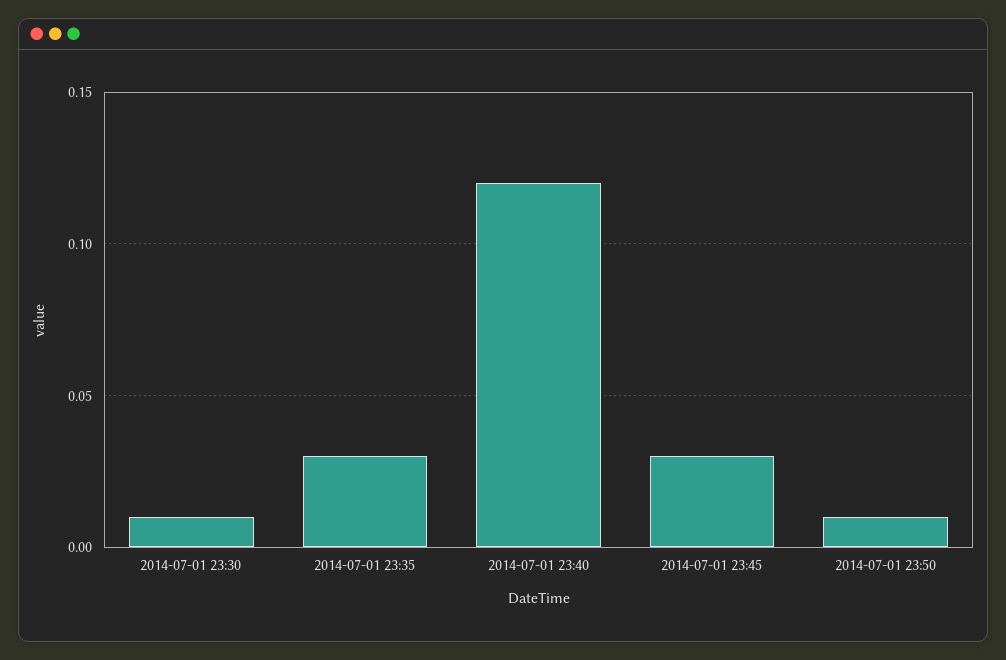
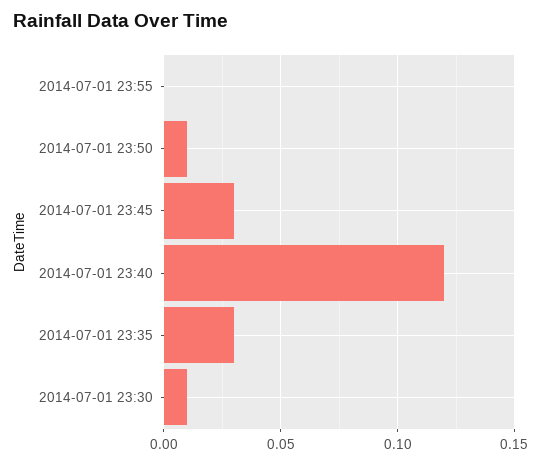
2014-07-01 23:55: none -> 0

